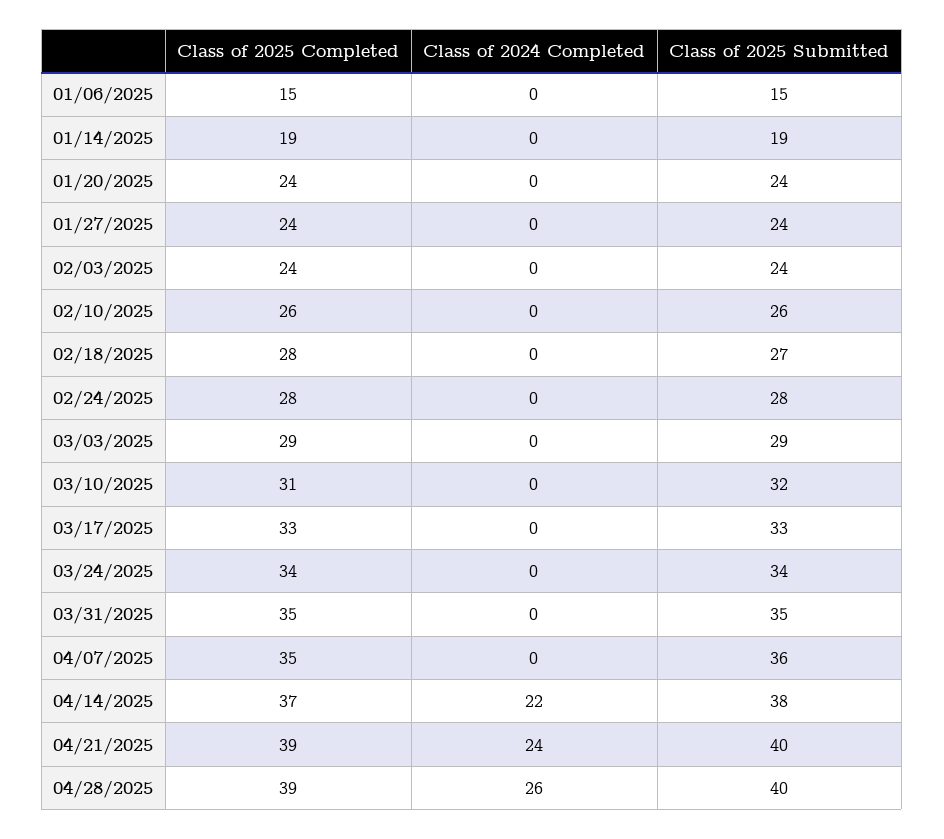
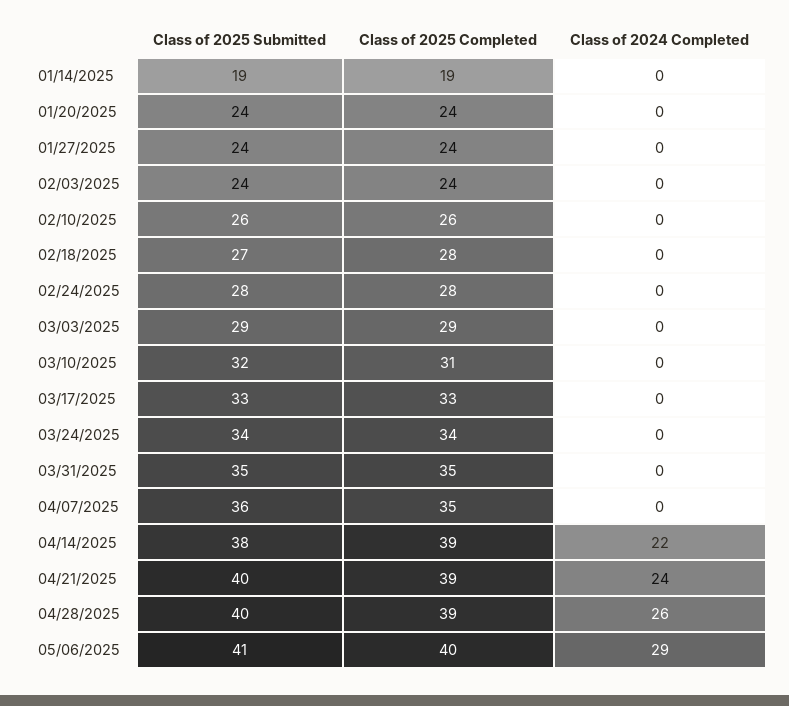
Class of 2025 Completed, 01/06/2025: 15 -> none
Class of 2024 Completed, 01/06/2025: 0 -> none
Class of 2025 Submitted, 01/06/2025: 15 -> none
Class of 2025 Completed, 04/14/2025: 37 -> 39
Class of 2025 Submitted, 05/06/2025: none -> 41
Class of 2025 Completed, 05/06/2025: none -> 40
Class of 2024 Completed, 05/06/2025: none -> 29

